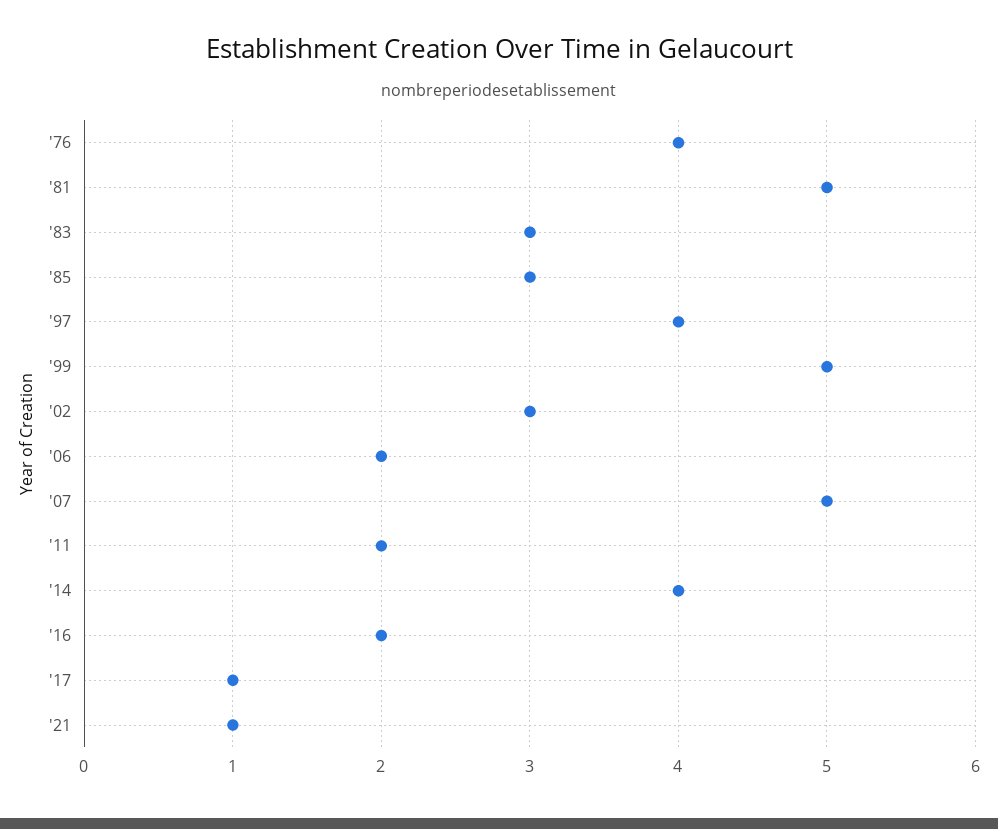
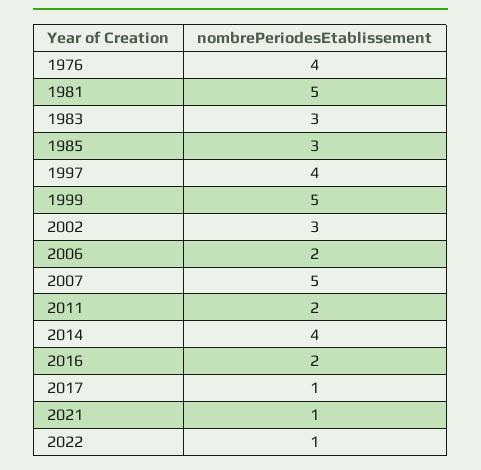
2022: none -> 1

